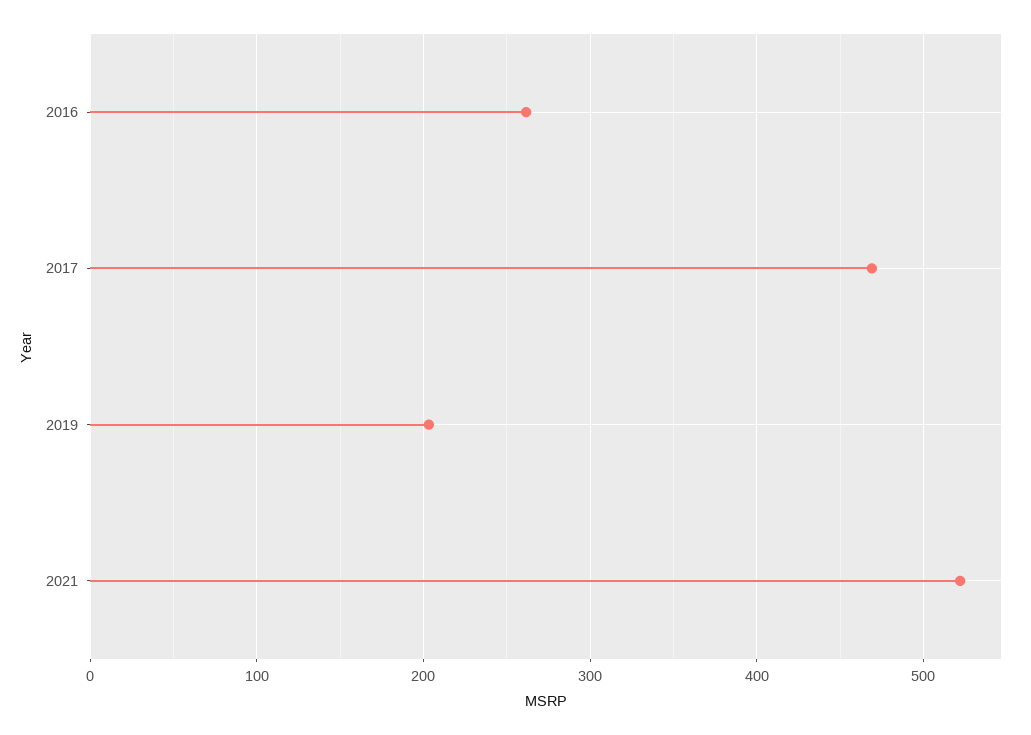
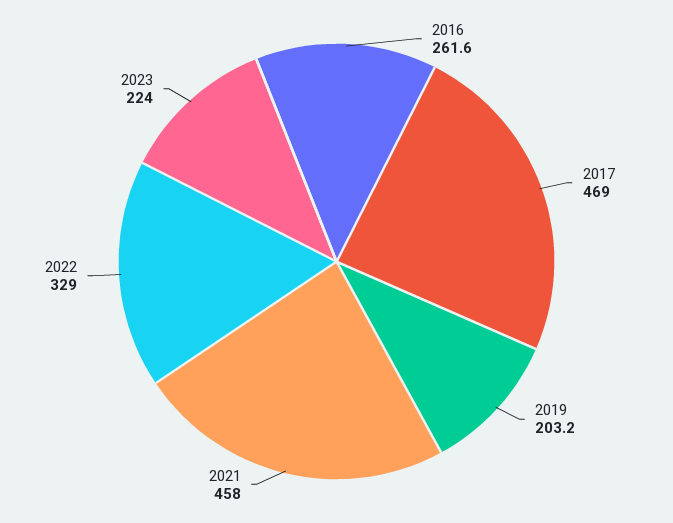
2021: 520 -> 458
2022: none -> 329
2023: none -> 224

